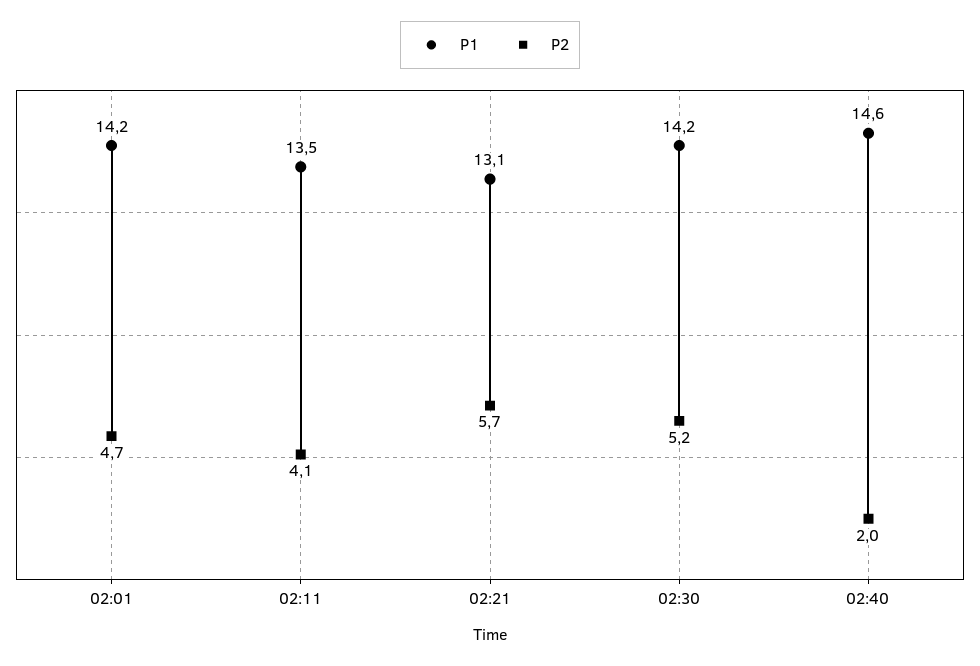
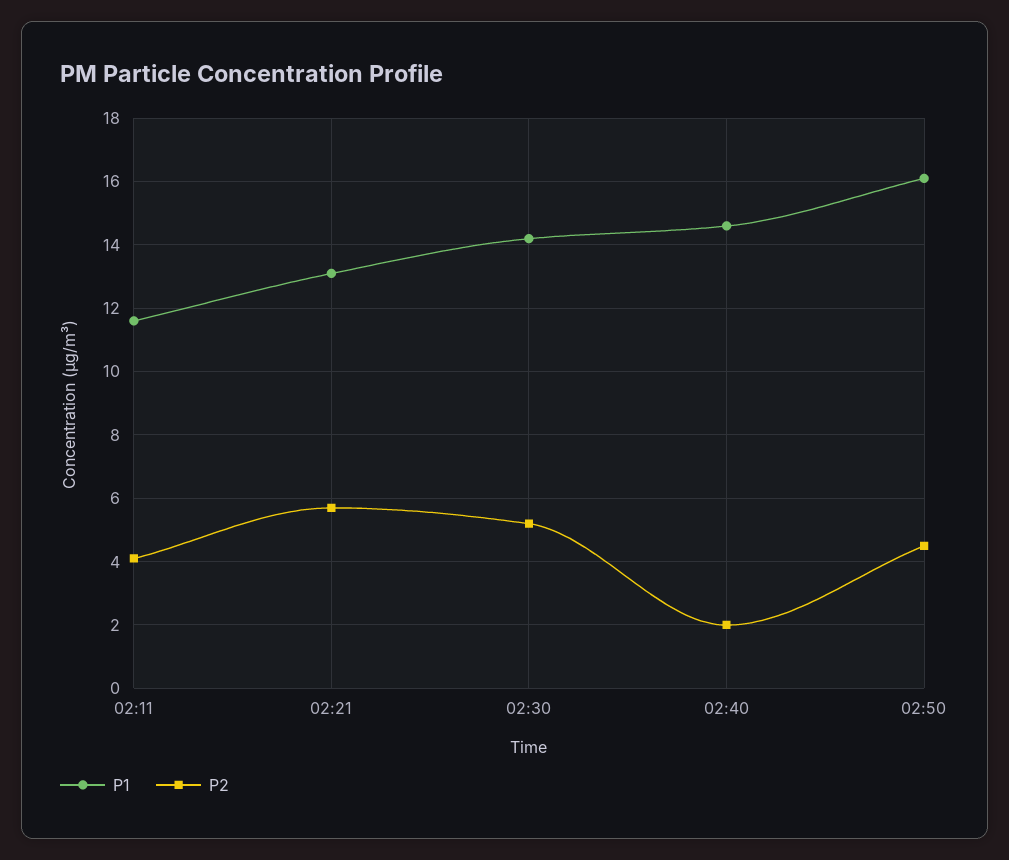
P1, 02:01: 14.2 -> none
P2, 02:01: 4.7 -> none
P1, 02:11: 13.5 -> 11.5
P1, 02:50: none -> 16
P2, 02:50: none -> 4.5

